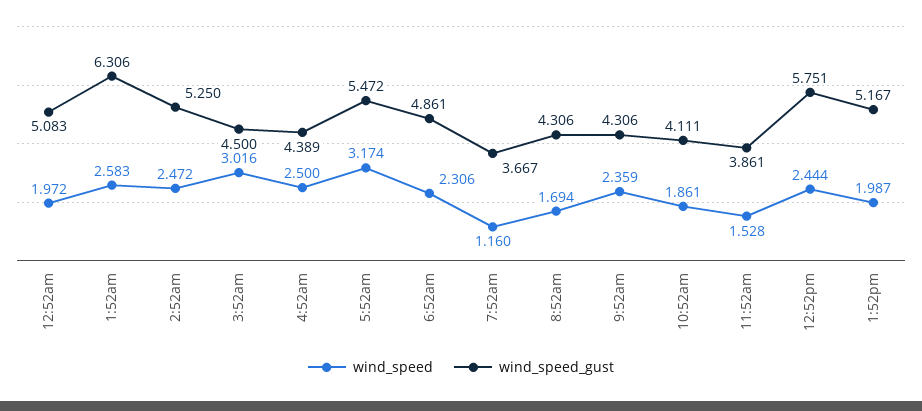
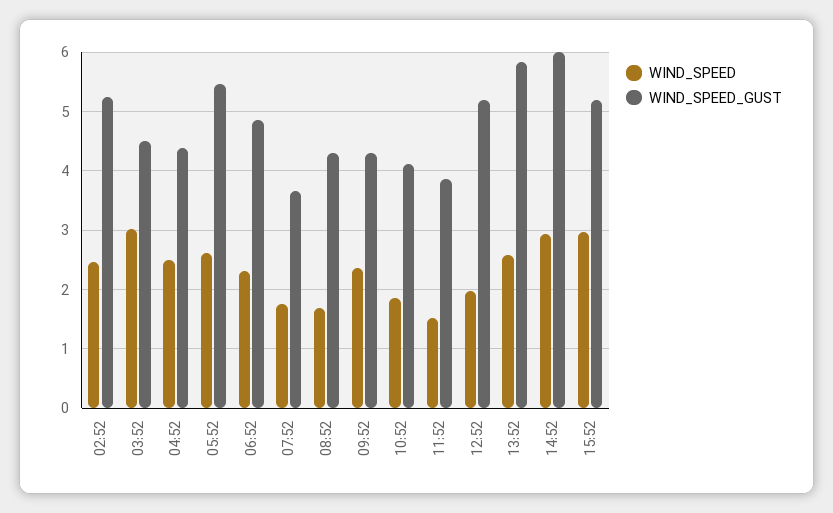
wind_speed, 12:52am: 1.972 -> none
wind_speed_gust, 12:52am: 5.083 -> none
wind_speed, 1:52am: 2.583 -> none
wind_speed_gust, 1:52am: 6.306 -> none
wind_speed, 5:52am: 3.174 -> 2.6
wind_speed, 7:52am: 1.16 -> 1.8
wind_speed, 12:52pm: 2.444 -> 2
wind_speed_gust, 12:52pm: 5.751 -> 5.2
wind_speed, 1:52pm: 1.987 -> 2.6
wind_speed_gust, 1:52pm: 5.167 -> 5.8
wind_speed, 14:52: none -> 3
wind_speed_gust, 14:52: none -> 6
wind_speed, 15:52: none -> 3
wind_speed_gust, 15:52: none -> 5.2

